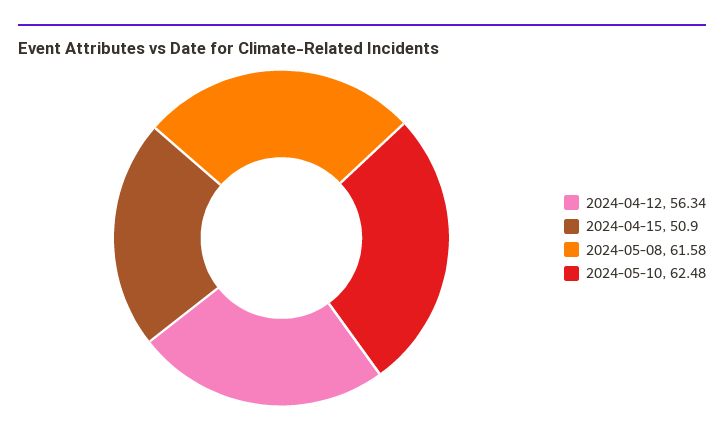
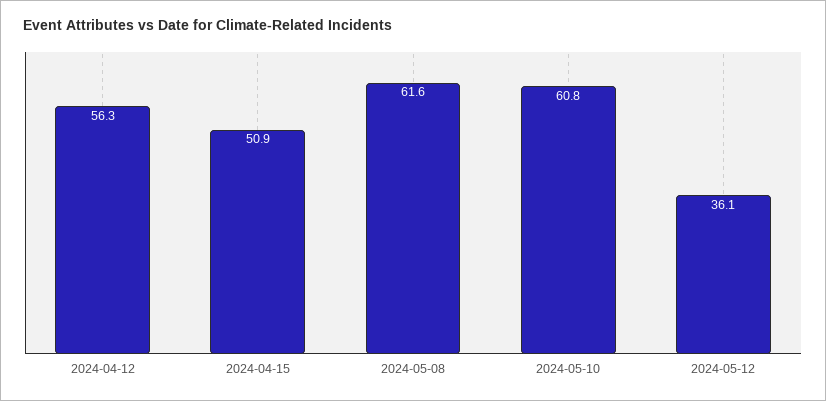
2024-05-10: 62.48 -> 60.8
2024-05-12: none -> 36.1

